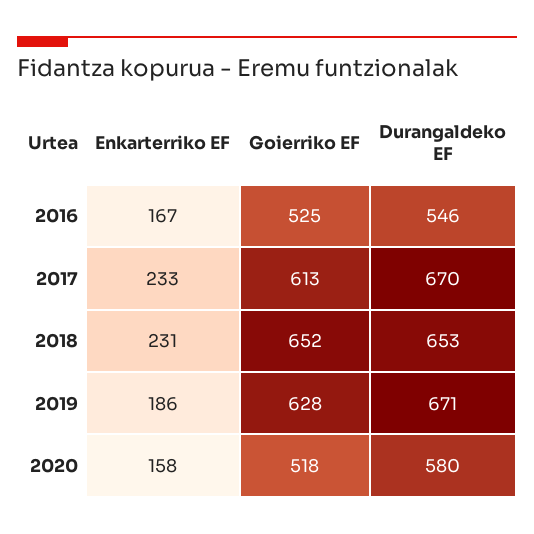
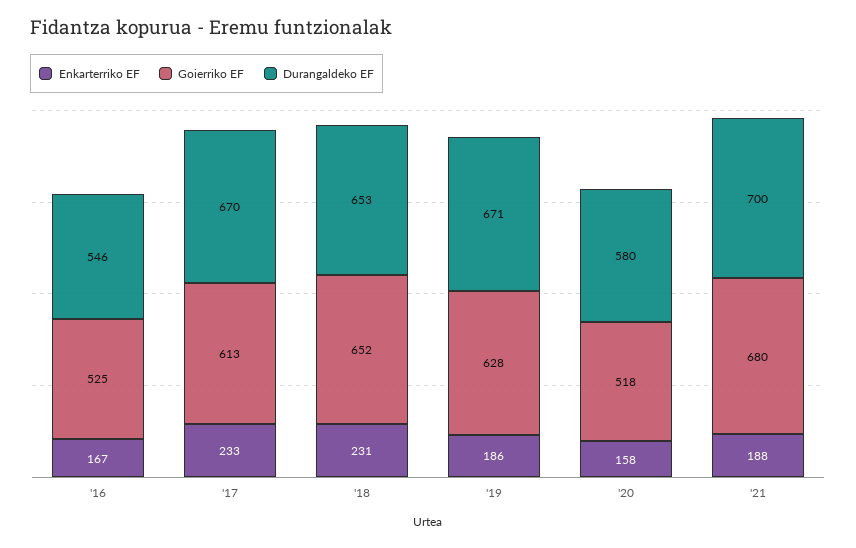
Enkarterriko EF, '21: none -> 188
Goierriko EF, '21: none -> 680
Durangaldeko EF, '21: none -> 700

